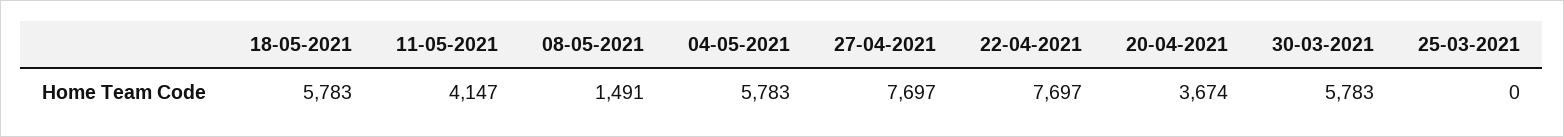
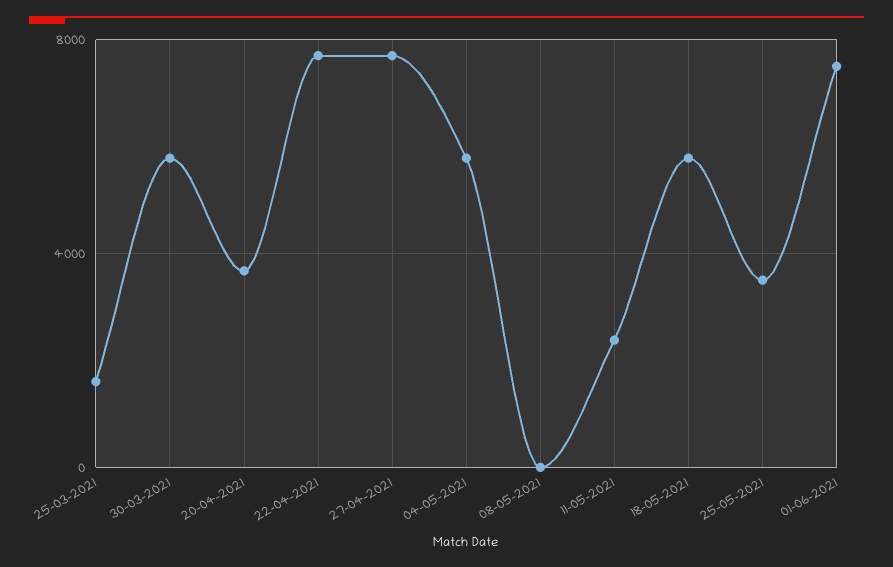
11-05-2021: 4147 -> 2500
08-05-2021: 1491 -> 0
25-03-2021: 0 -> 1500
25-05-2021: none -> 3500
01-06-2021: none -> 7500

